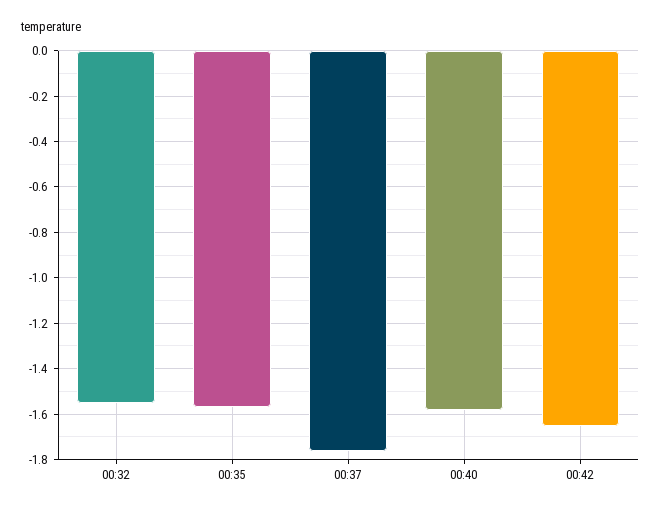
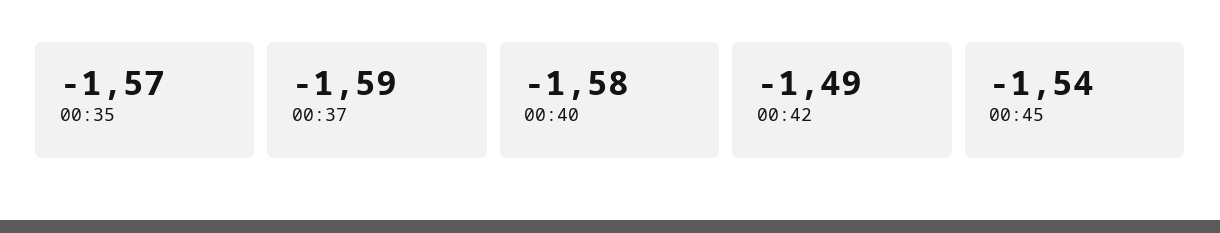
00:32: -1.55 -> none
00:37: -1.75 -> -1.59
00:42: -1.65 -> -1.49
00:45: none -> -1.54

